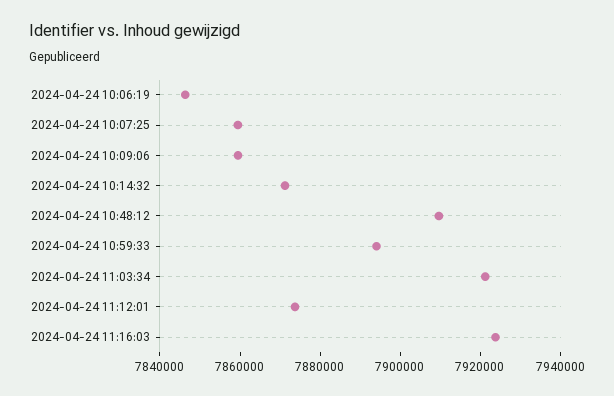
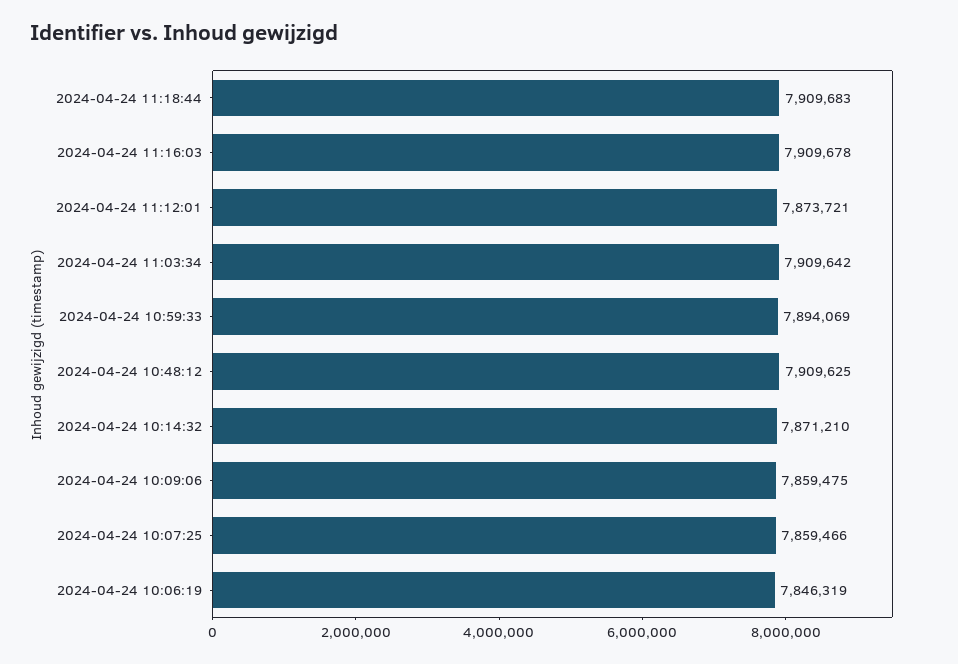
2024-04-24 11:03:34: 7920000 -> 7909642
2024-04-24 11:16:03: 7925000 -> 7909678
2024-04-24 11:18:44: none -> 7909683

